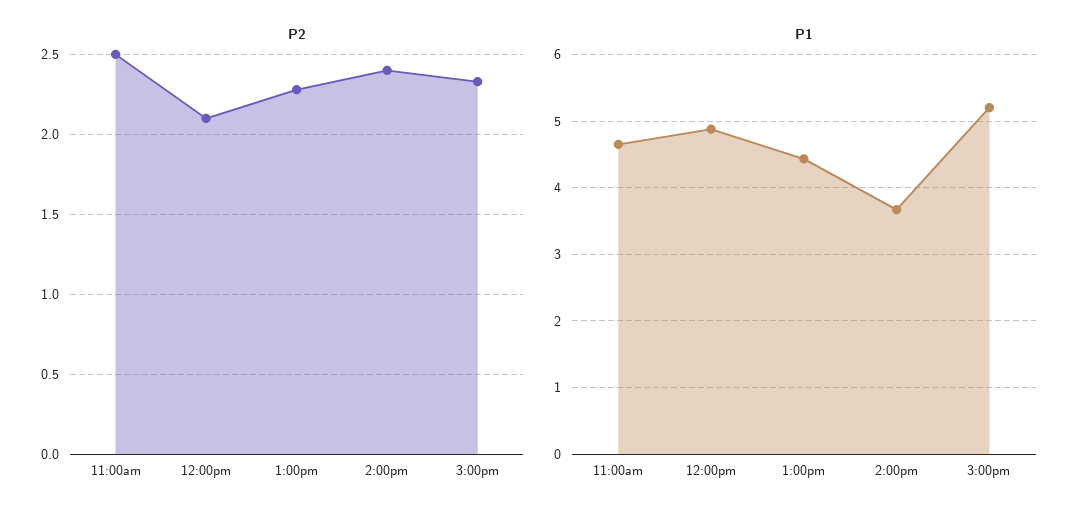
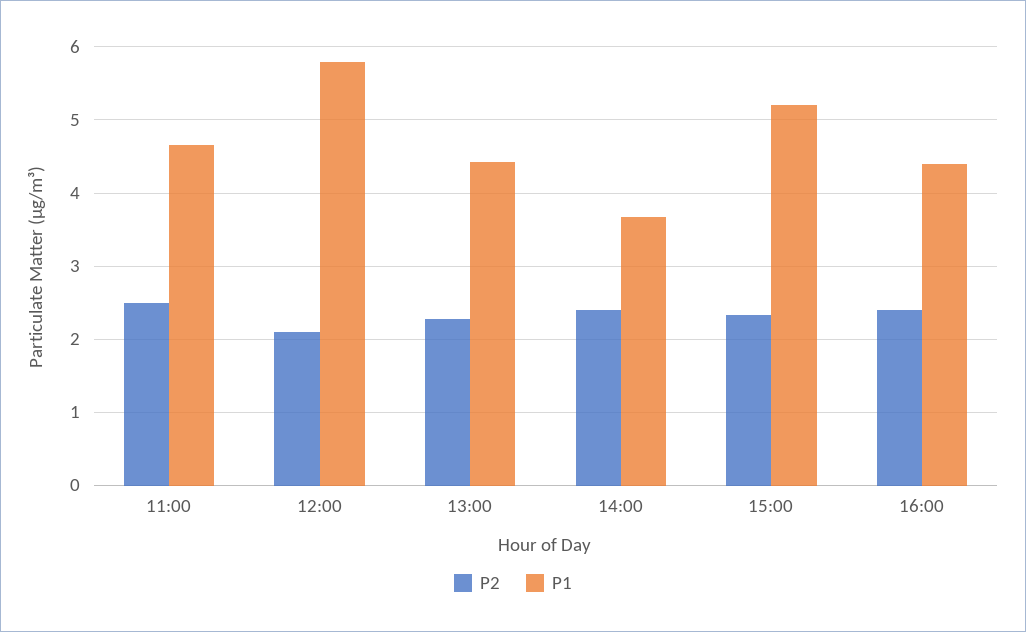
P1, 12:00pm: 4.9 -> 5.8
P2, 16:00: none -> 2.4
P1, 16:00: none -> 4.4

